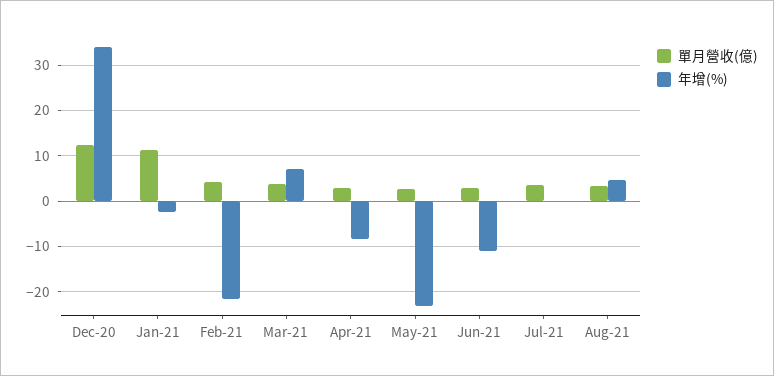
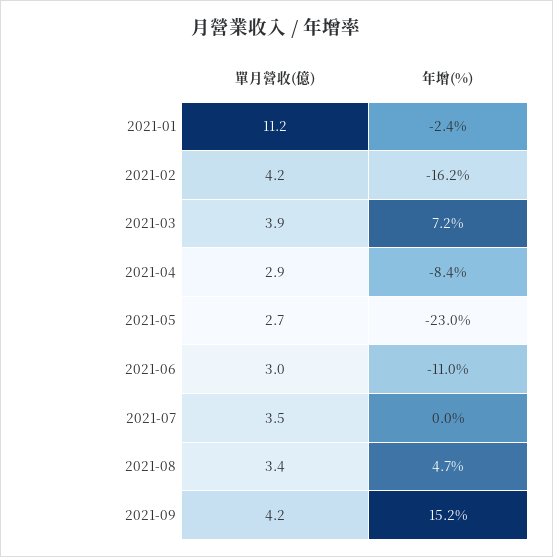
單月營收(億), Dec-20: 12 -> none
年增(%), Dec-20: 34 -> none
年增(%), Feb-21: -22 -> -16.2
單月營收(億), 2021-09: none -> 4.2
年增(%), 2021-09: none -> 15.2

